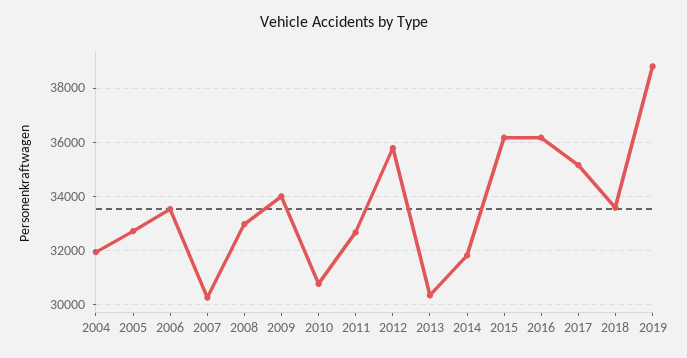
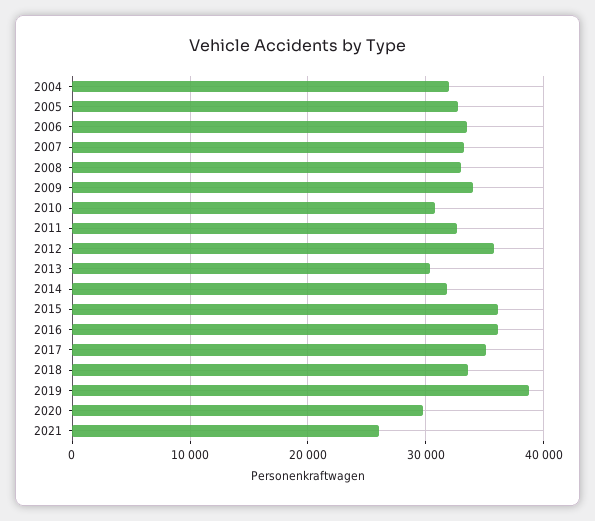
2007: 30250 -> 33000
2020: none -> 30000
2021: none -> 26000

